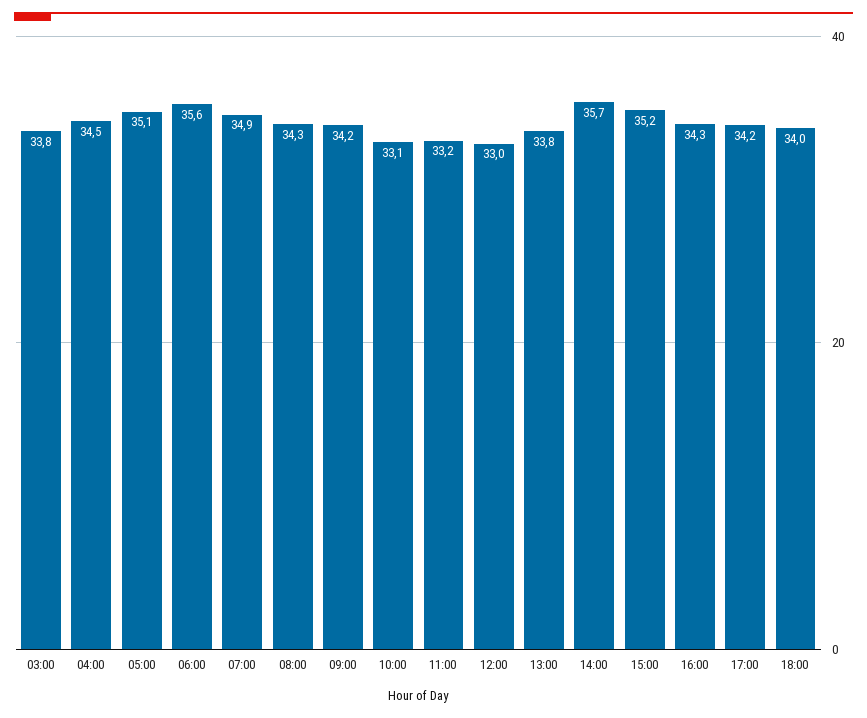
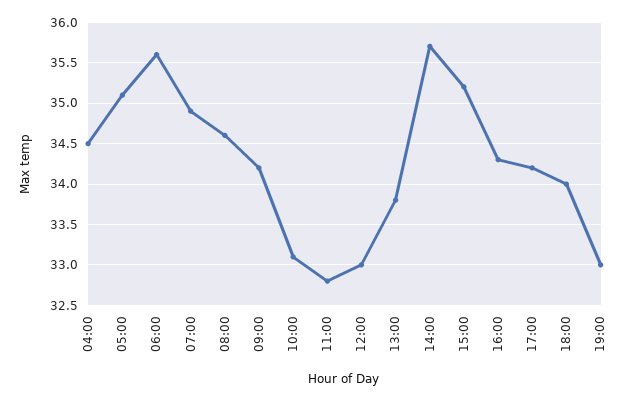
03:00: 33.8 -> none
08:00: 34.3 -> 34.6
11:00: 33.2 -> 32.8
19:00: none -> 33

